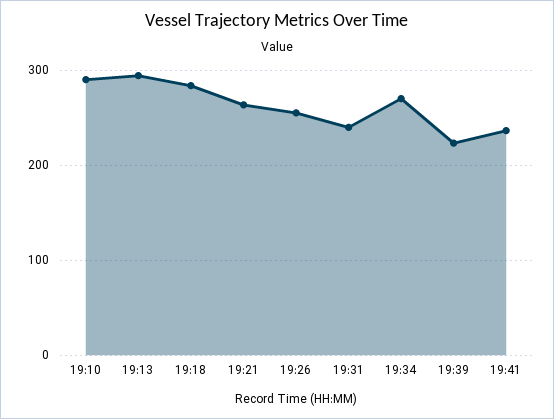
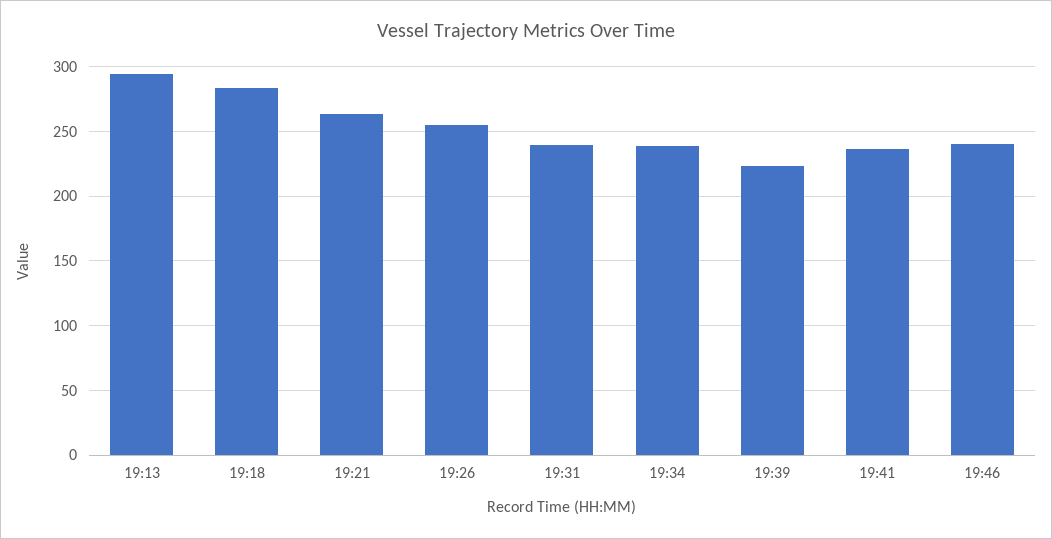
19:10: 290 -> none
19:34: 270 -> 240
19:46: none -> 240

